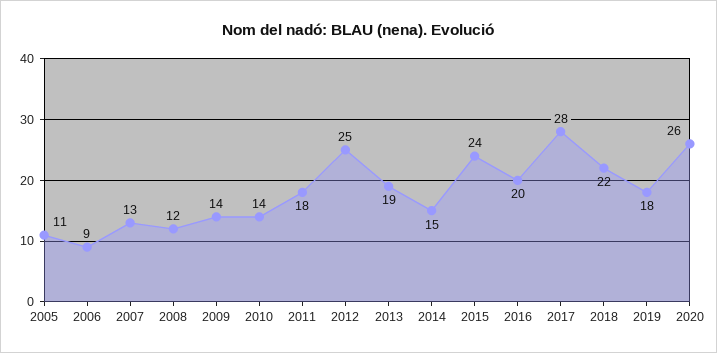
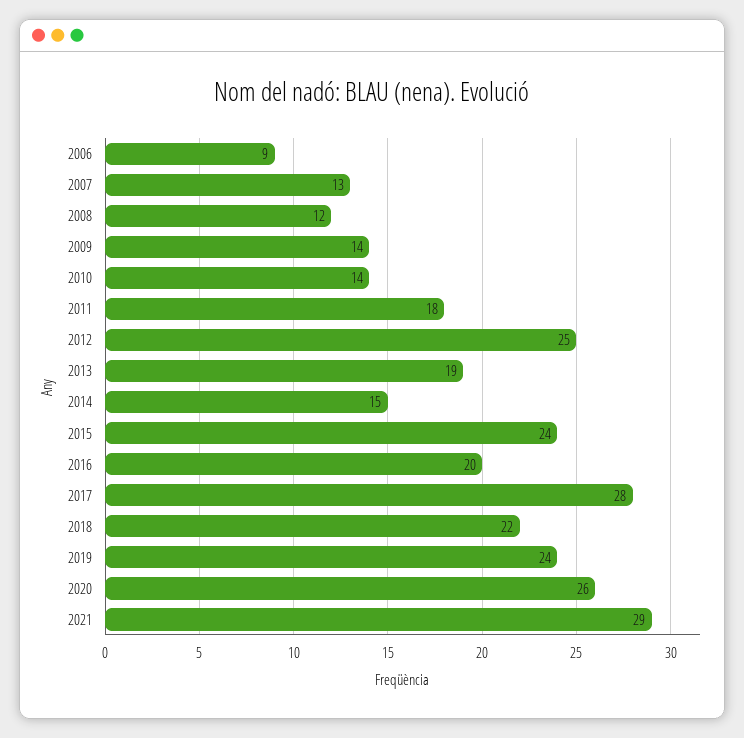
2005: 11 -> none
2019: 18 -> 24
2021: none -> 29

